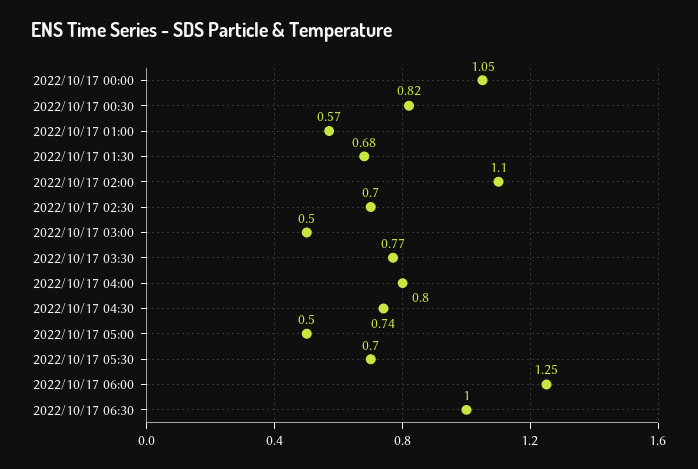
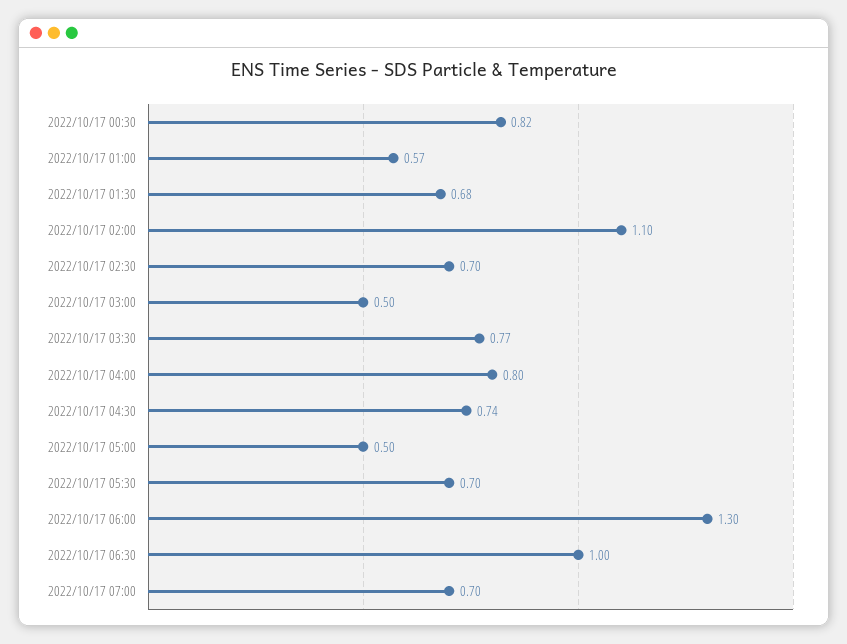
2022/10/17 00:00: 1.05 -> none
2022/10/17 06:00: 1.25 -> 1.3
2022/10/17 07:00: none -> 0.7

